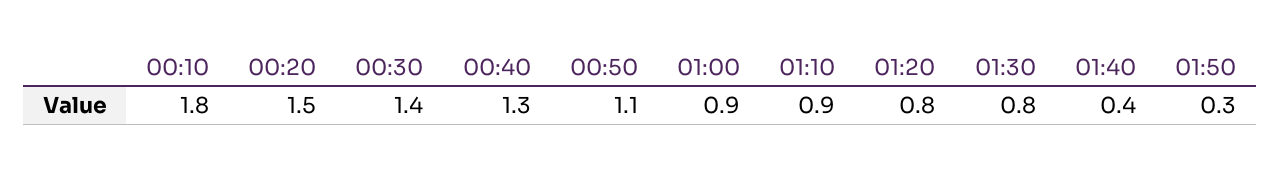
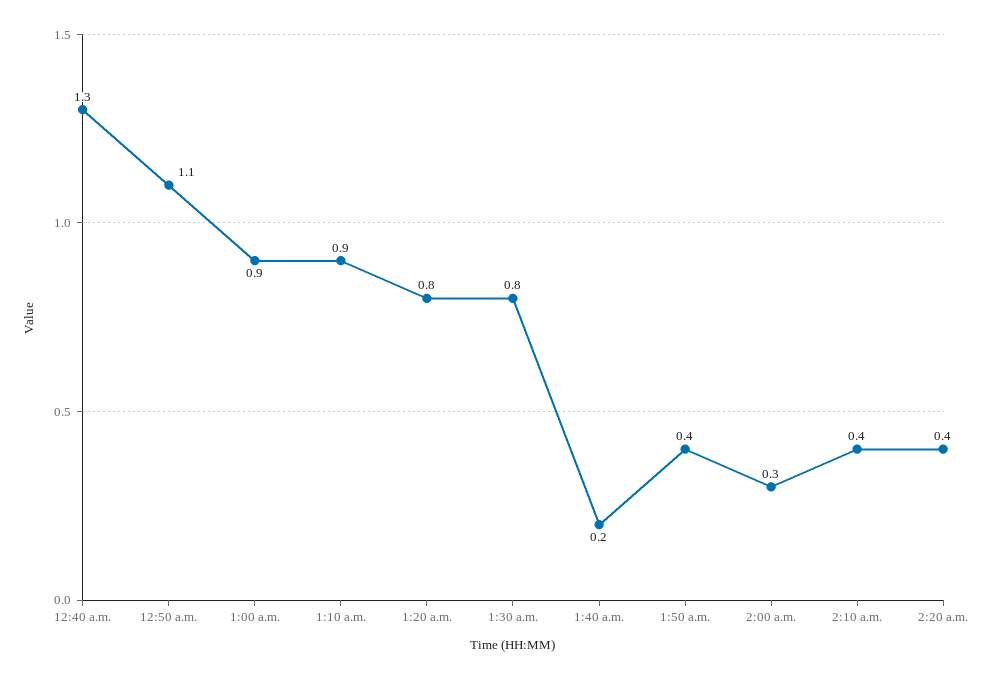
00:10: 1.8 -> none
00:20: 1.5 -> none
00:30: 1.4 -> none
01:40: 0.4 -> 0.2
01:50: 0.3 -> 0.4
2:00 a.m.: none -> 0.3
2:10 a.m.: none -> 0.4
2:20 a.m.: none -> 0.4

